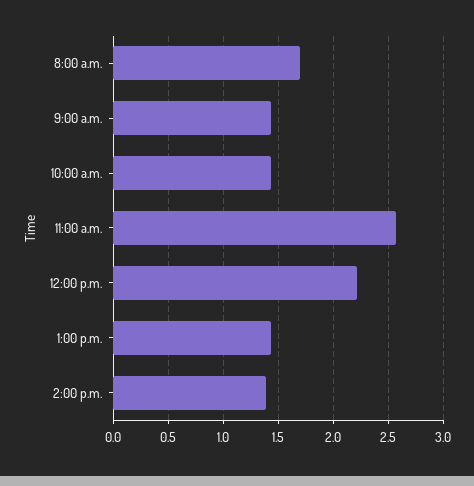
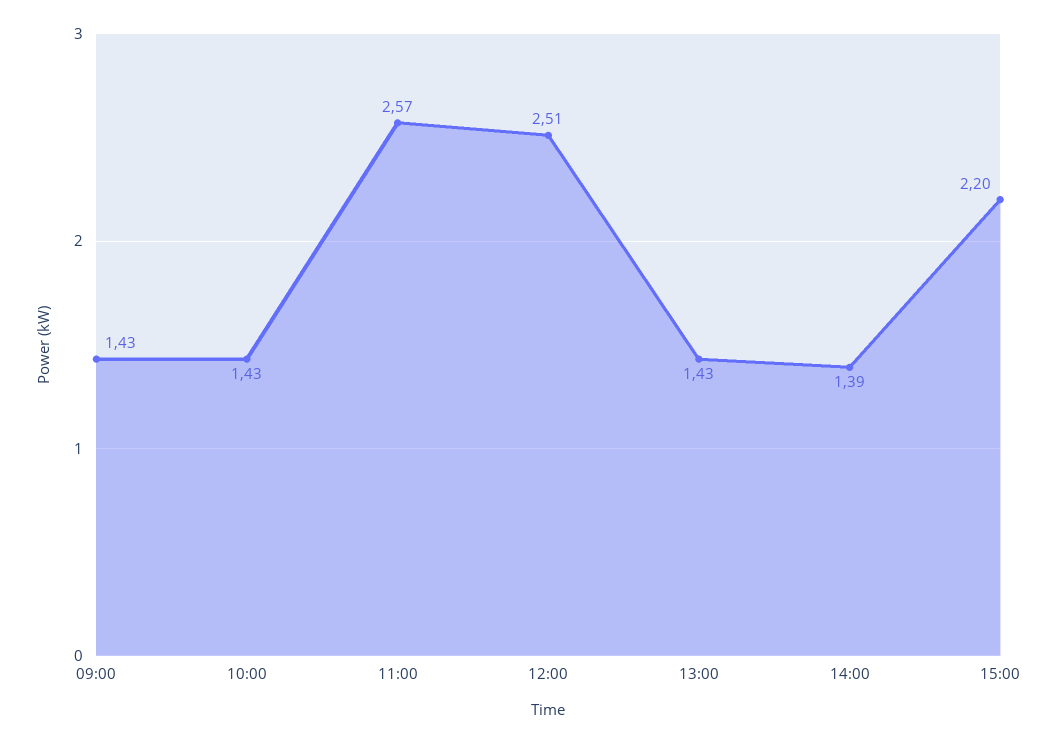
8:00 a.m.: 1.7 -> none
12:00 p.m.: 2.2 -> 2.51
15:00: none -> 2.2

